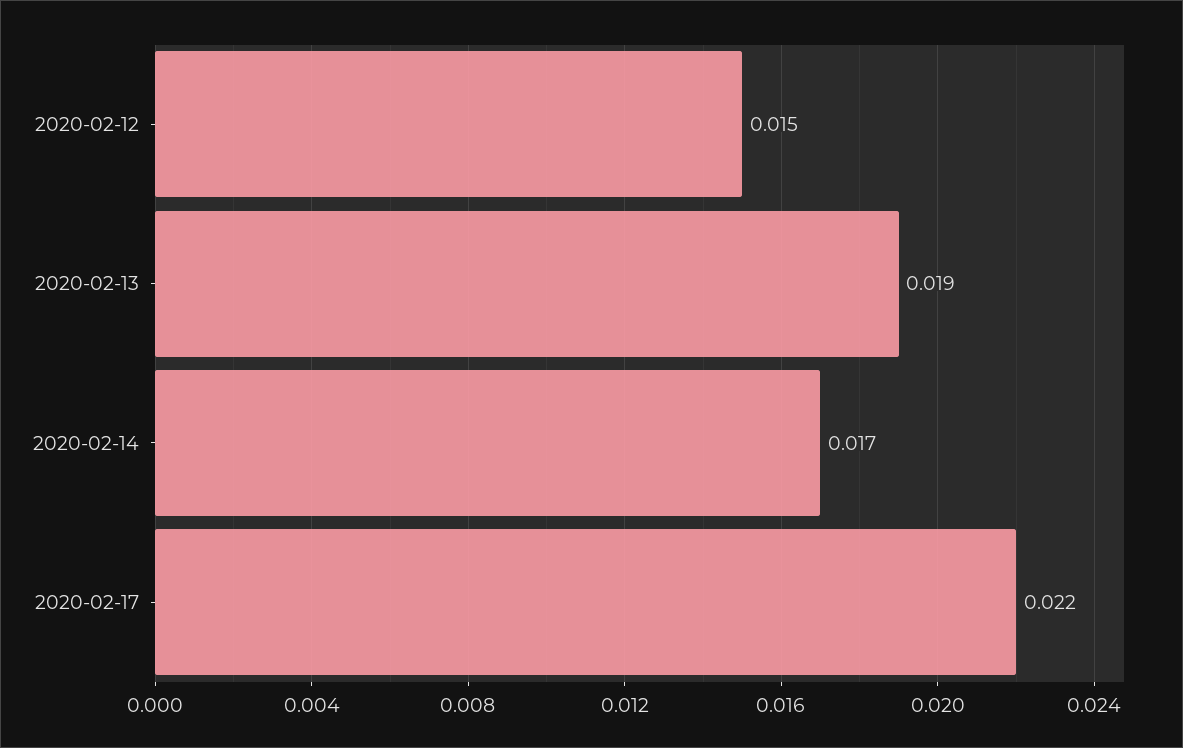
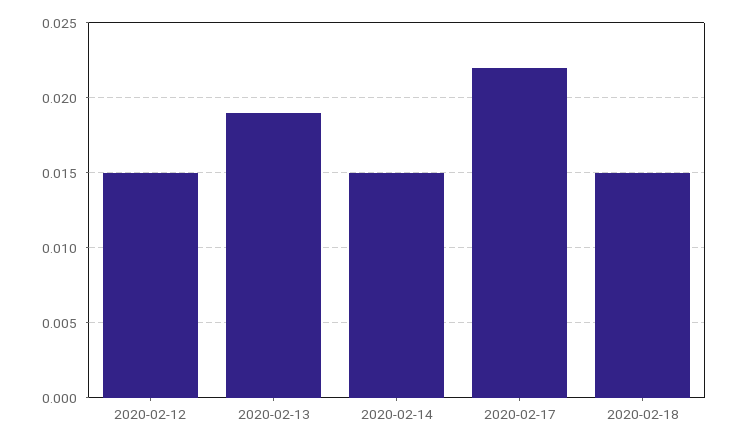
2020-02-14: 0.017 -> 0.015
2020-02-18: none -> 0.015

